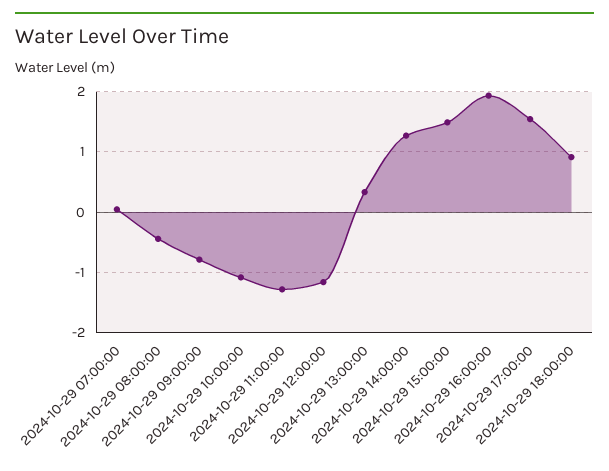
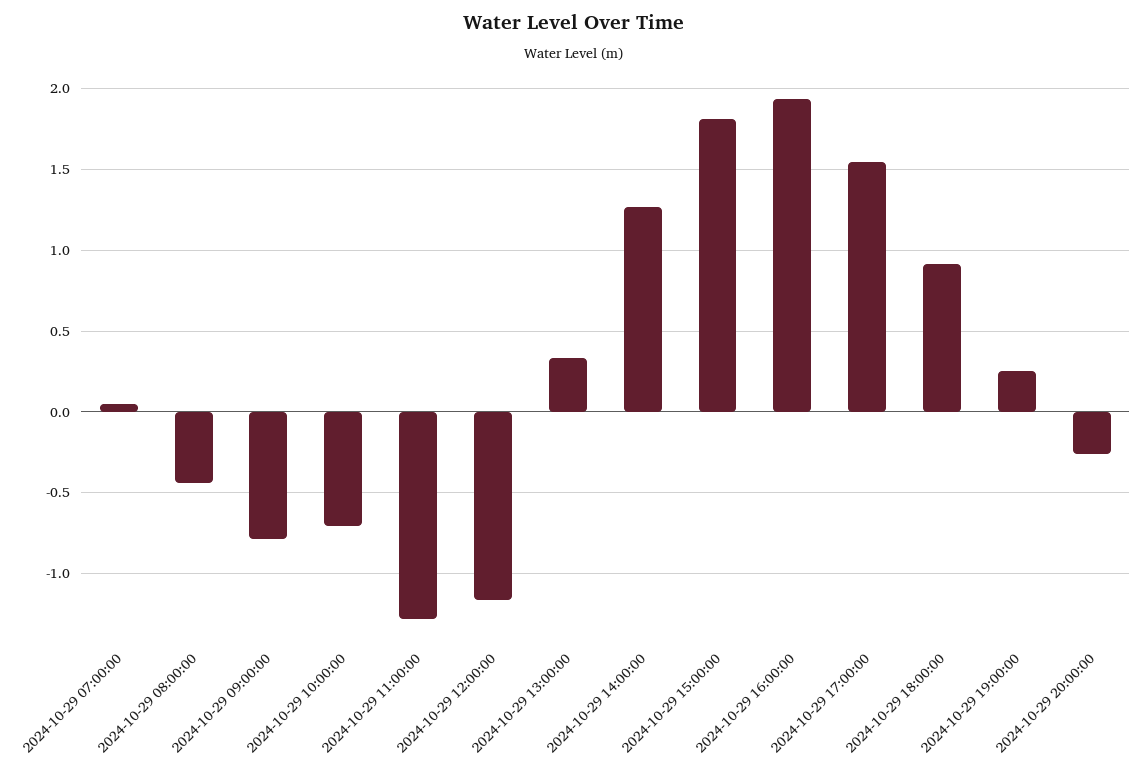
2024-10-29 10:00:00: -1.1 -> -0.7
2024-10-29 15:00:00: 1.5 -> 1.8
2024-10-29 19:00:00: none -> 0.25
2024-10-29 20:00:00: none -> -0.25

